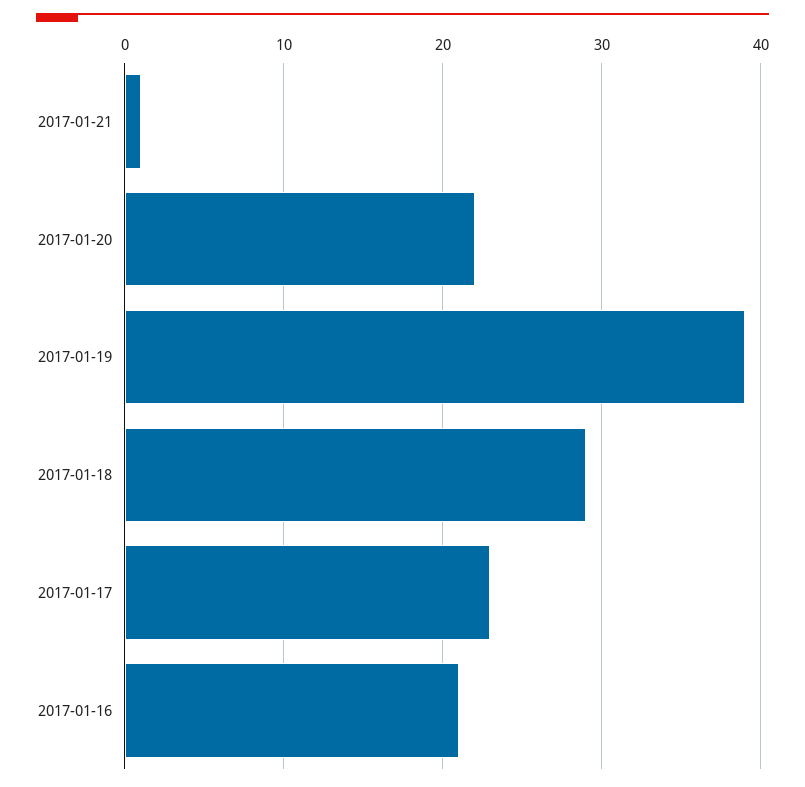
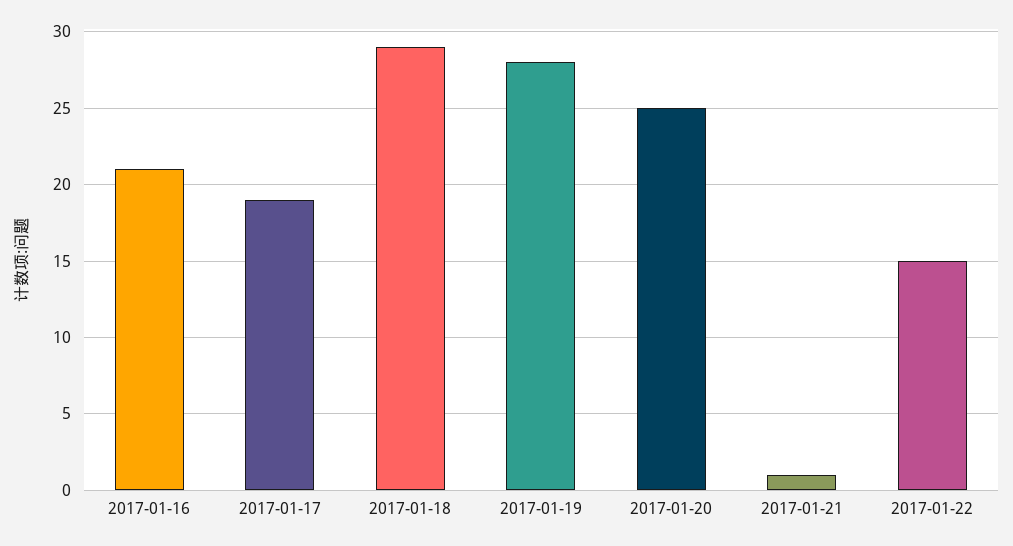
2017-01-20: 22 -> 25
2017-01-19: 39 -> 28
2017-01-17: 23 -> 19
2017-01-22: none -> 15

